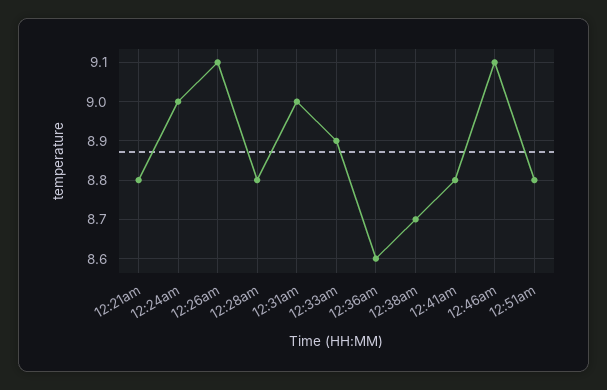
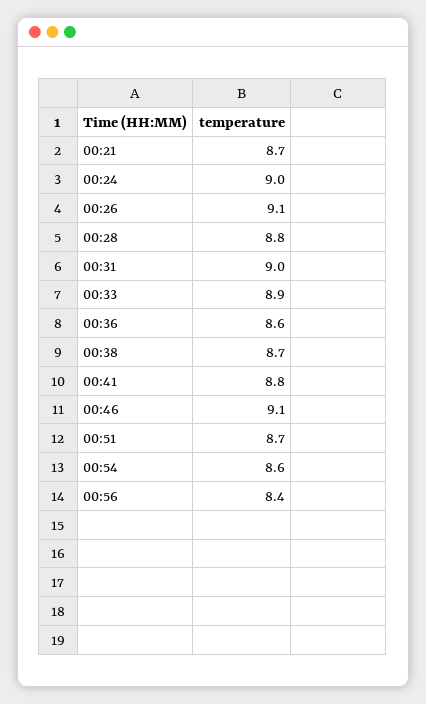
12:21am: 8.8 -> 8.7
12:51am: 8.8 -> 8.7
00:54: none -> 8.6
00:56: none -> 8.4

